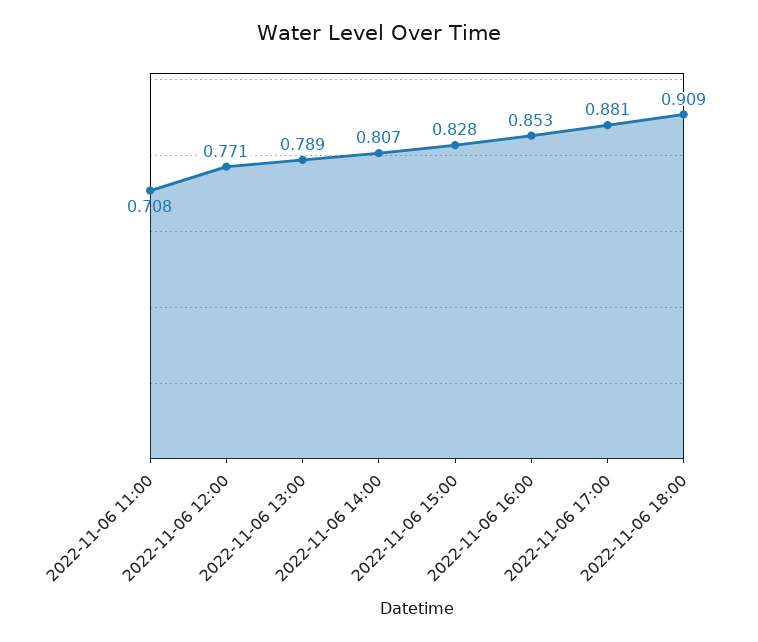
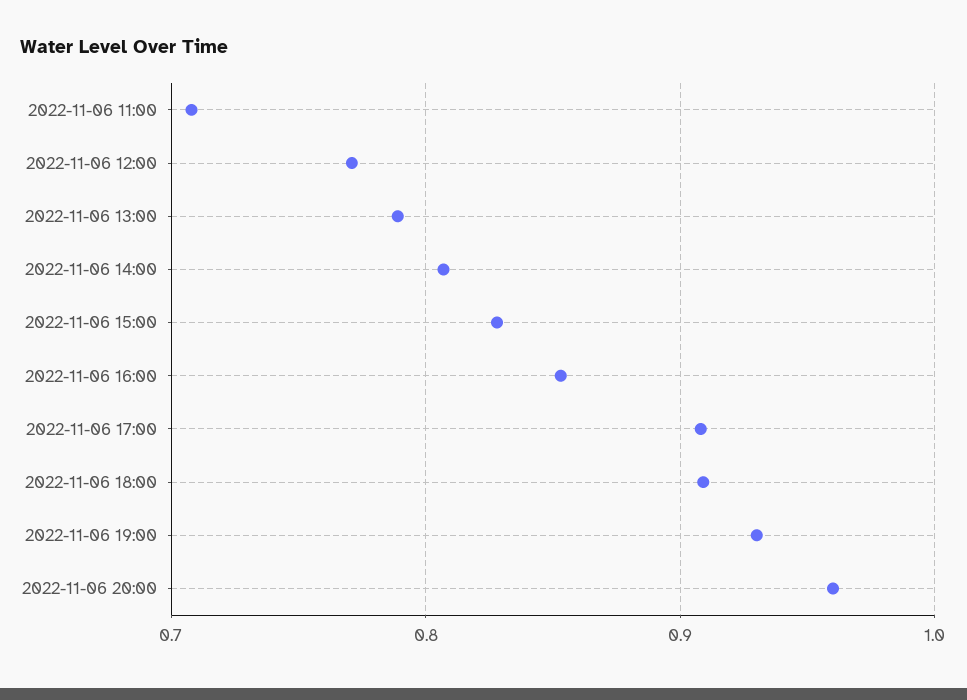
2022-11-06 17:00: 0.881 -> 0.91
2022-11-06 19:00: none -> 0.93
2022-11-06 20:00: none -> 0.96

